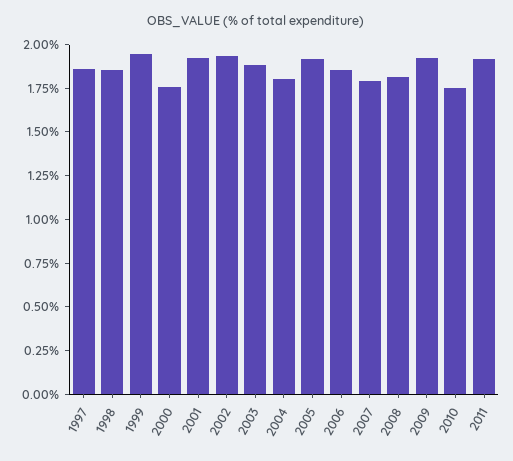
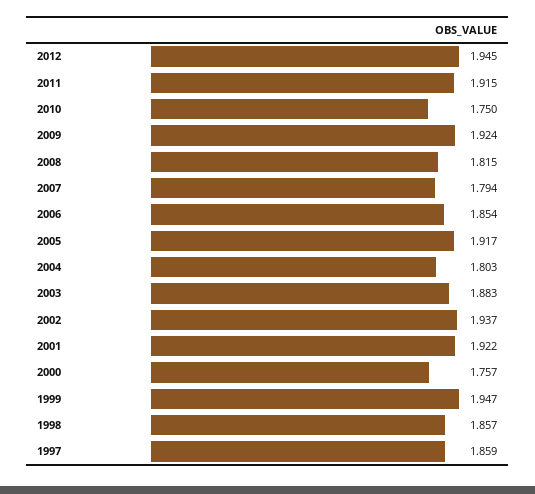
2012: none -> 1.945

